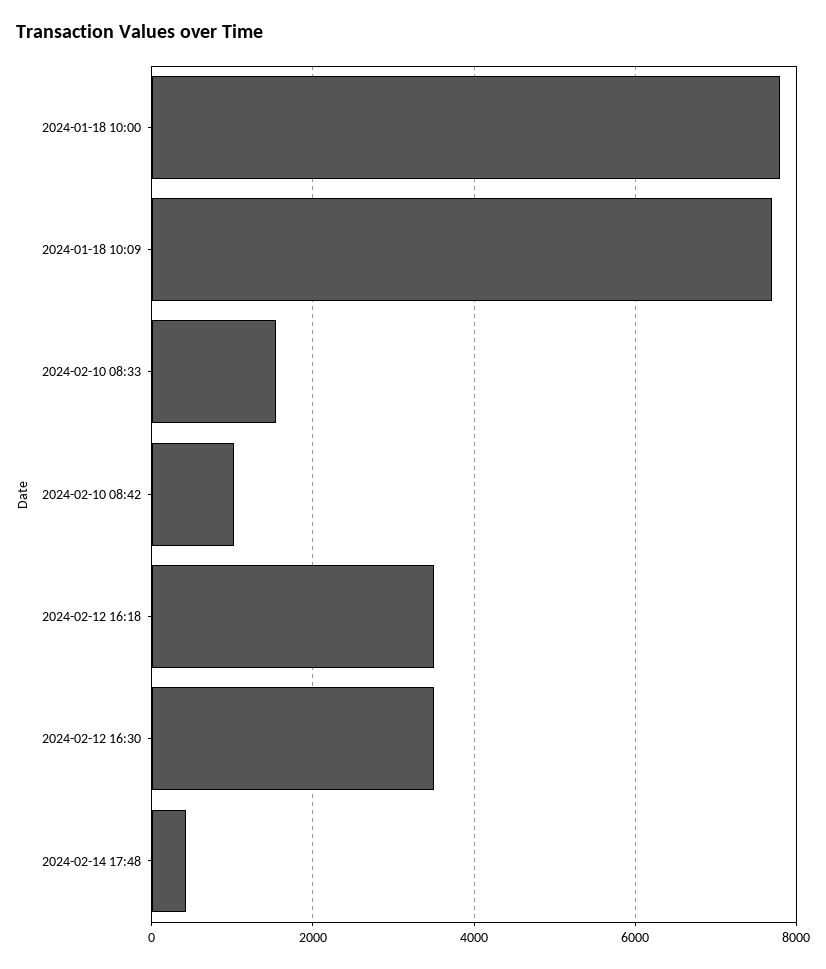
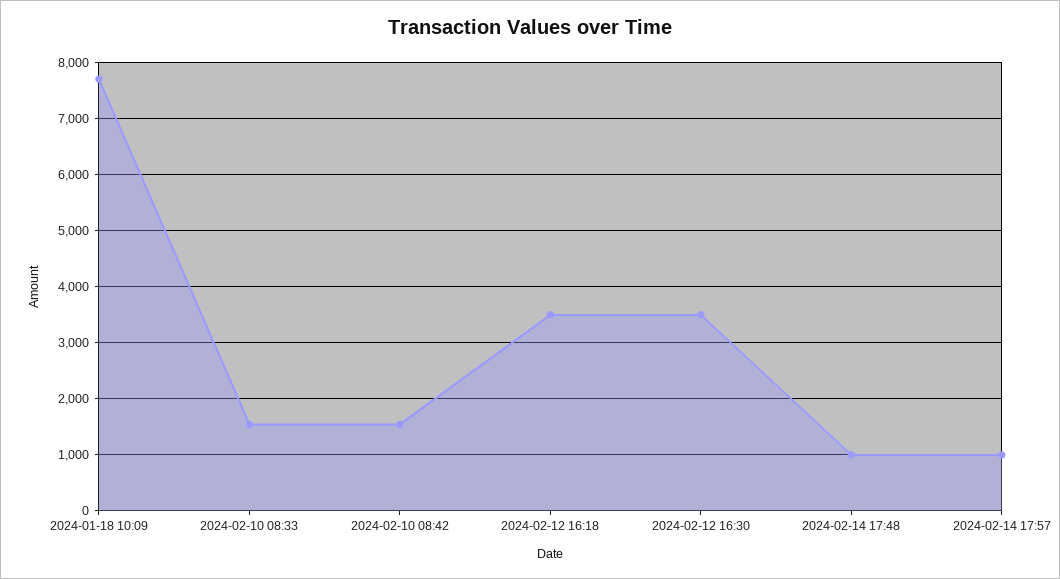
2024-01-18 10:00: 7800 -> none
2024-02-10 08:42: 1000 -> 1600
2024-02-14 17:48: 400 -> 1000
2024-02-14 17:57: none -> 1000

